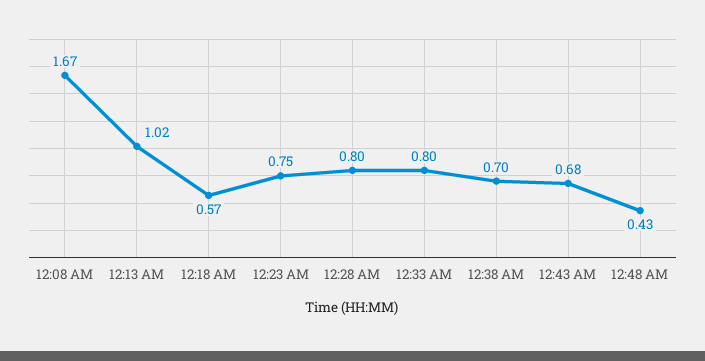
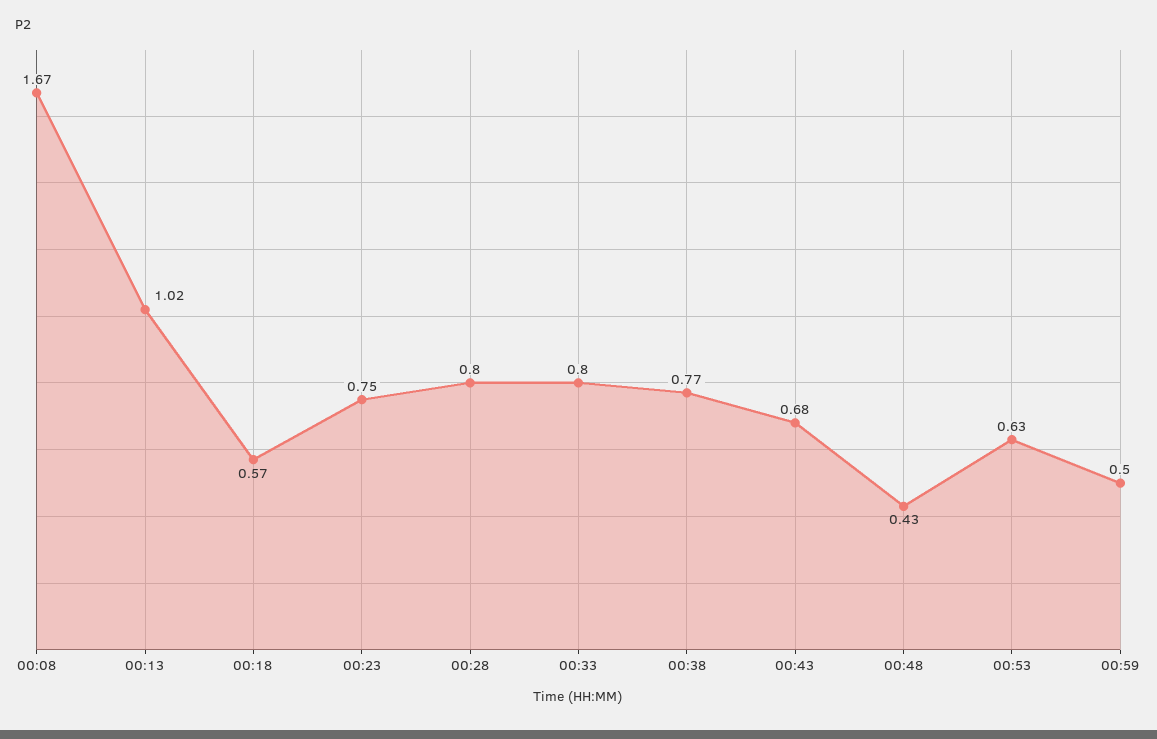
12:38 AM: 0.7 -> 0.77
00:53: none -> 0.63
00:59: none -> 0.5

